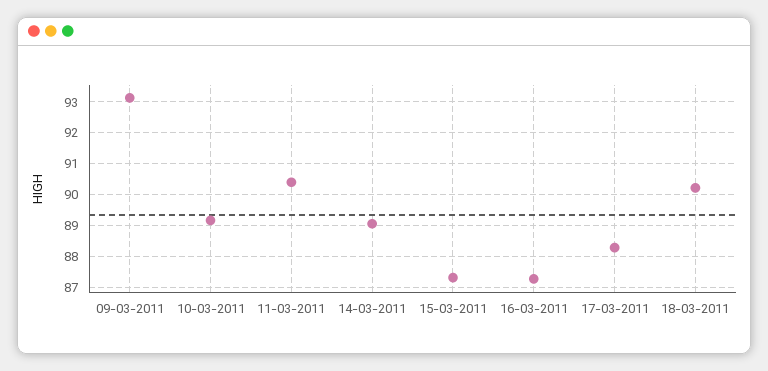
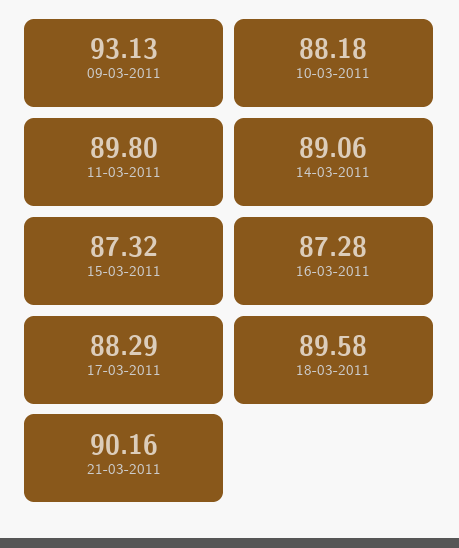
10-03-2011: 89.2 -> 88.18
11-03-2011: 90.4 -> 89.8
18-03-2011: 90.2 -> 89.58
21-03-2011: none -> 90.16

